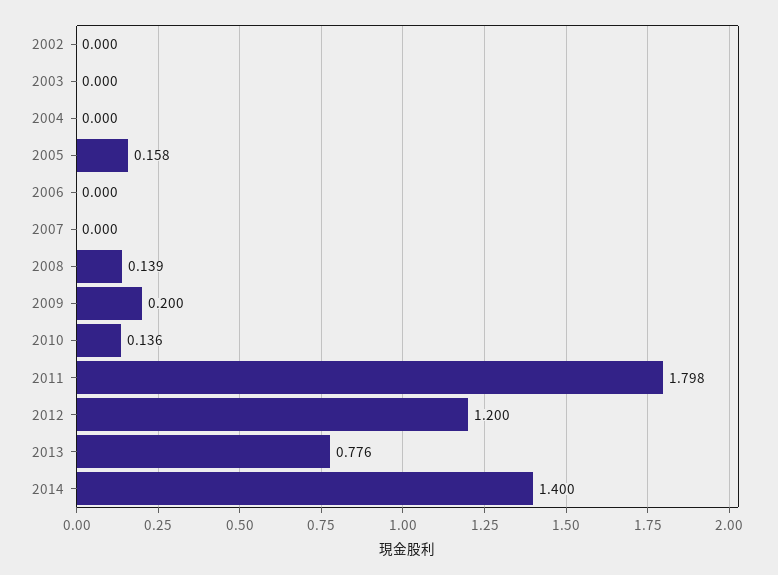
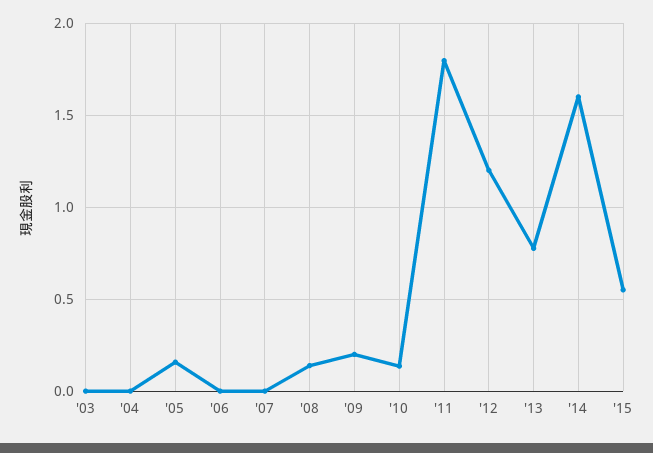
2002: 0 -> none
2014: 1.4 -> 1.6
'15: none -> 0.55

